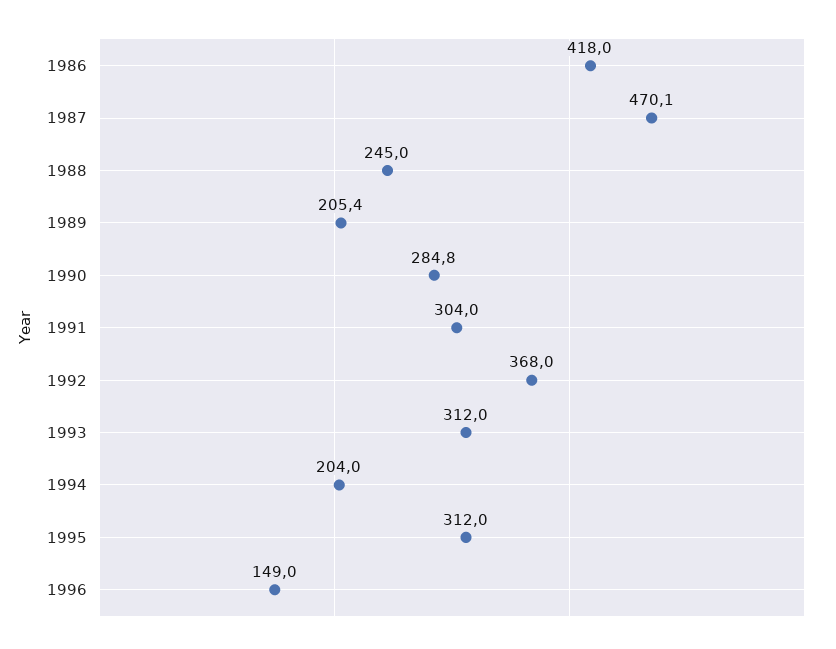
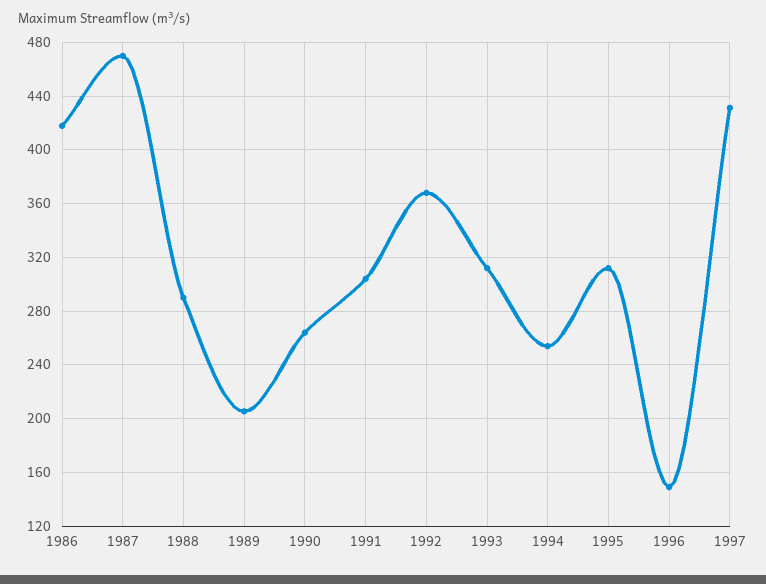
1988: 245 -> 290
1990: 284.8 -> 265
1994: 204 -> 255
1997: none -> 430

